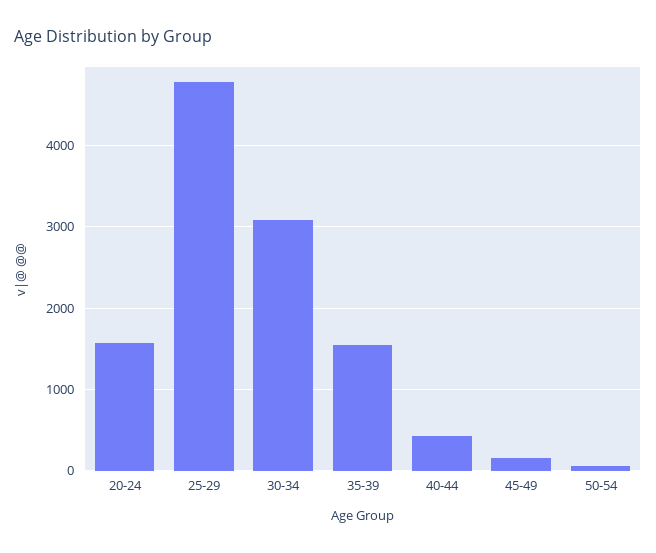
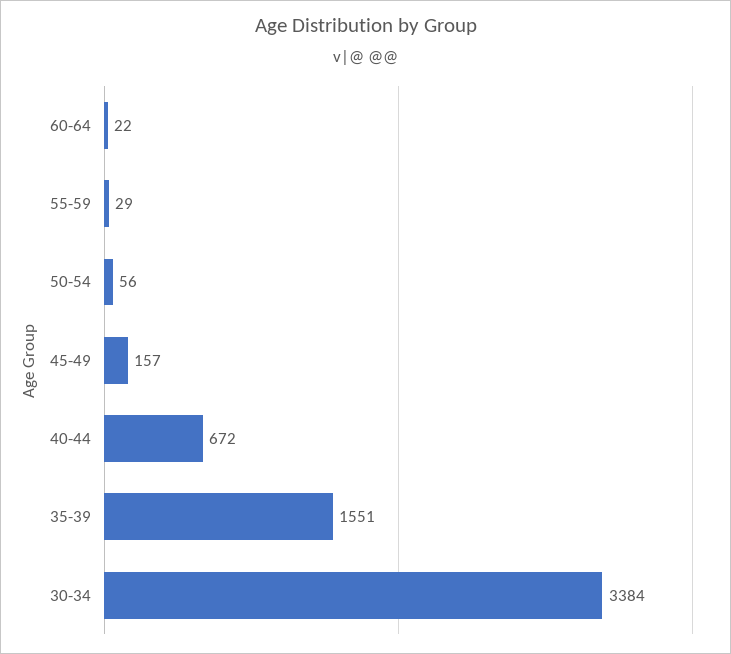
20-24: 1600 -> none
25-29: 4800 -> none
30-34: 3100 -> 3384
40-44: 400 -> 672
60-64: none -> 22
55-59: none -> 29

